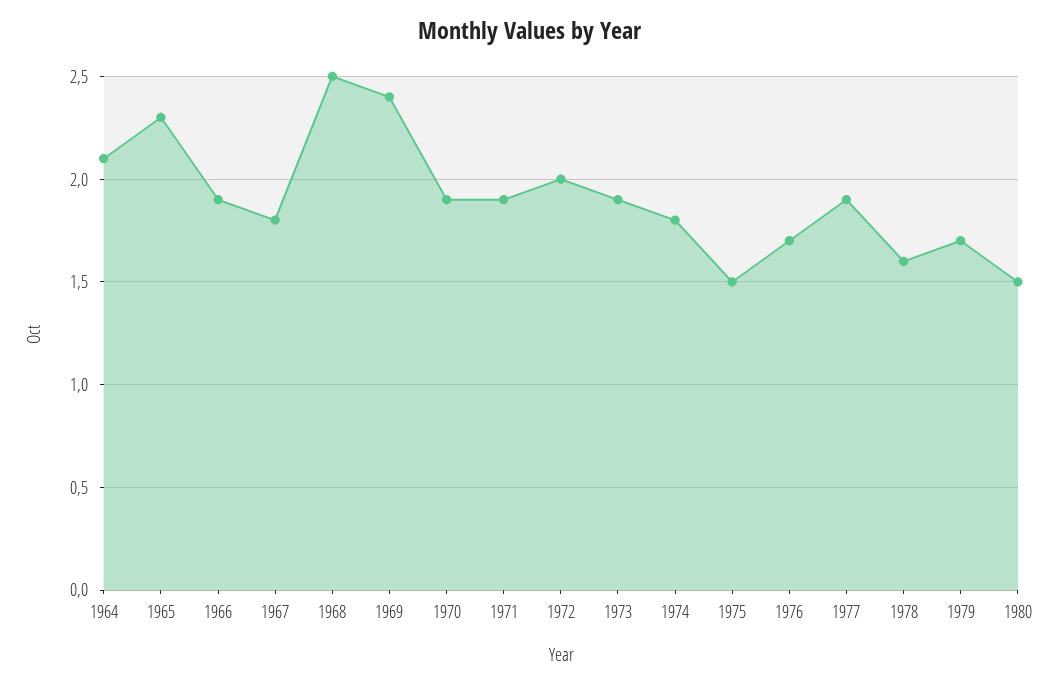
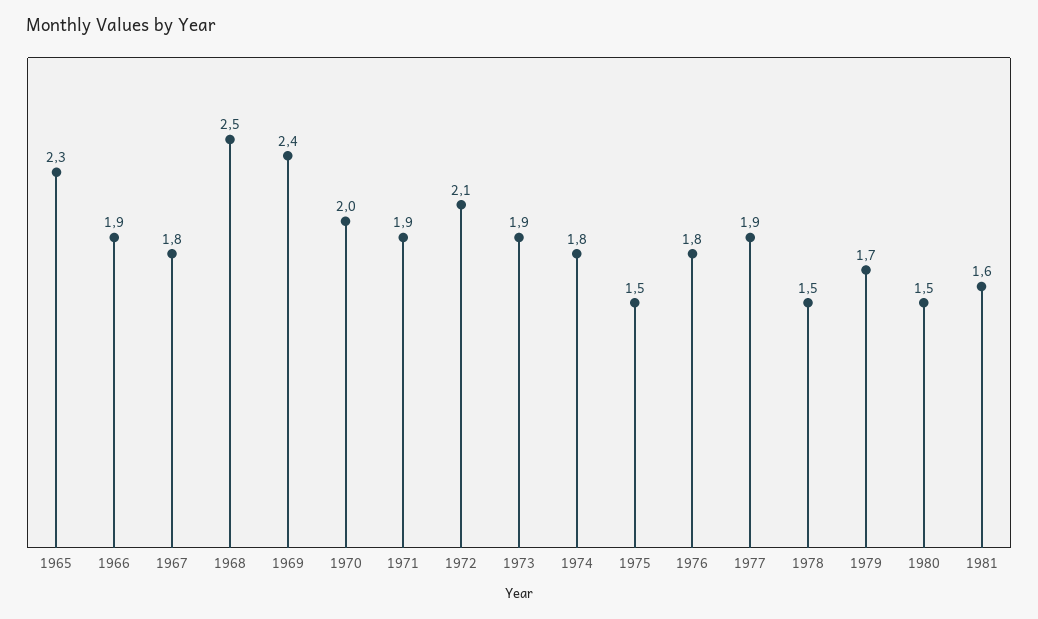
1964: 2.1 -> none
1970: 1.9 -> 2
1972: 2 -> 2.1
1976: 1.7 -> 1.8
1978: 1.6 -> 1.5
1981: none -> 1.6

